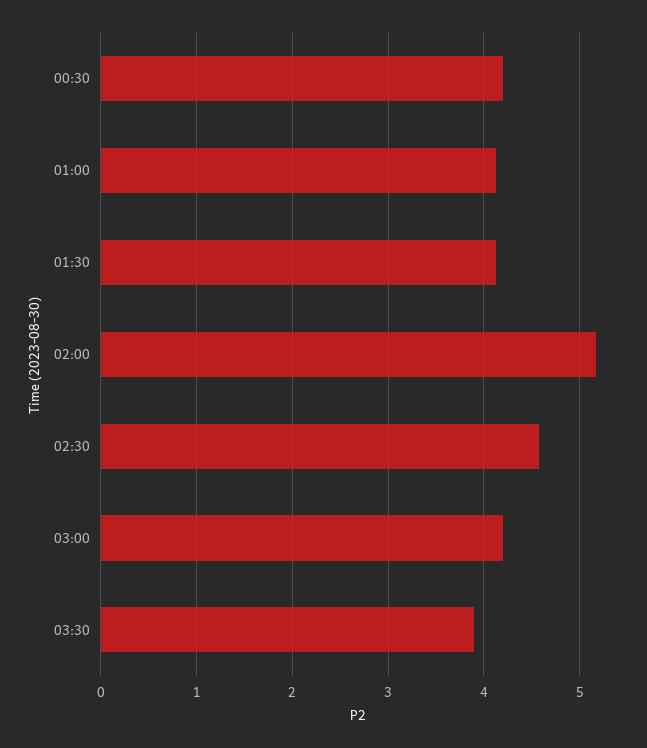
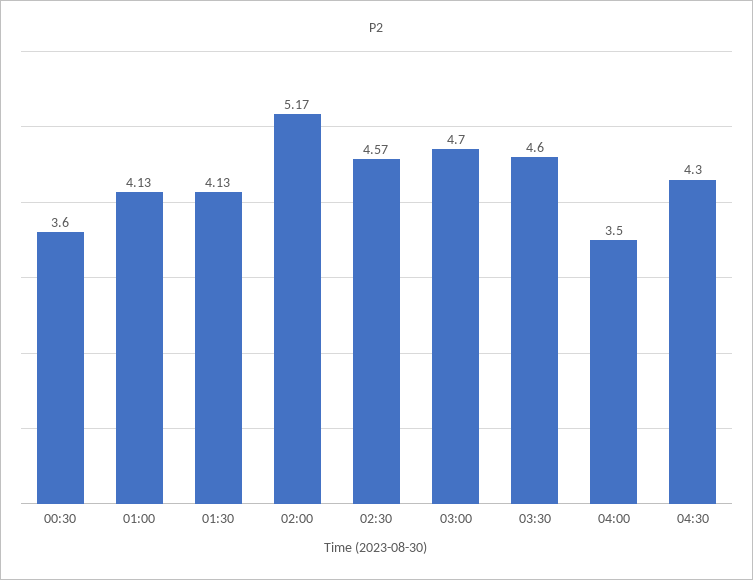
00:30: 4.2 -> 3.6
03:00: 4.2 -> 4.7
03:30: 3.9 -> 4.6
04:00: none -> 3.5
04:30: none -> 4.3

